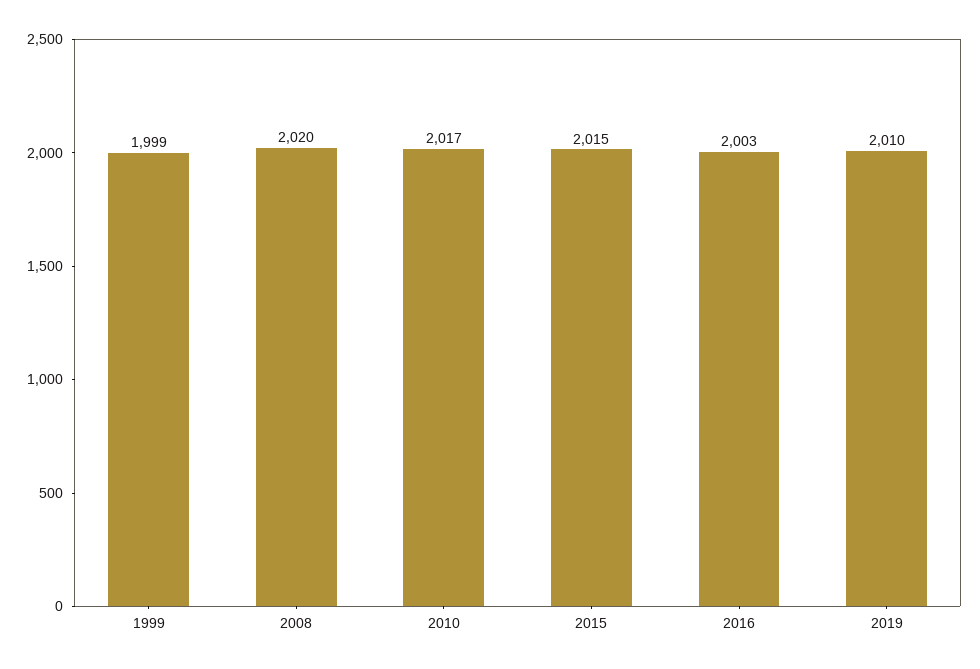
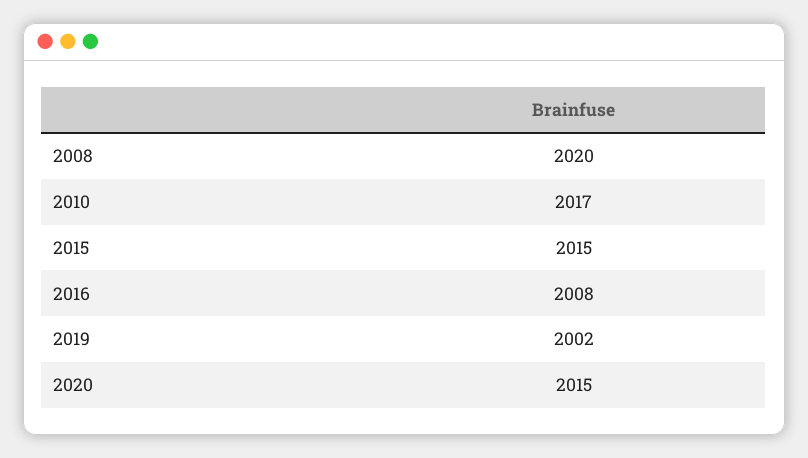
1999: 1999 -> none
2016: 2003 -> 2008
2019: 2010 -> 2002
2020: none -> 2015

